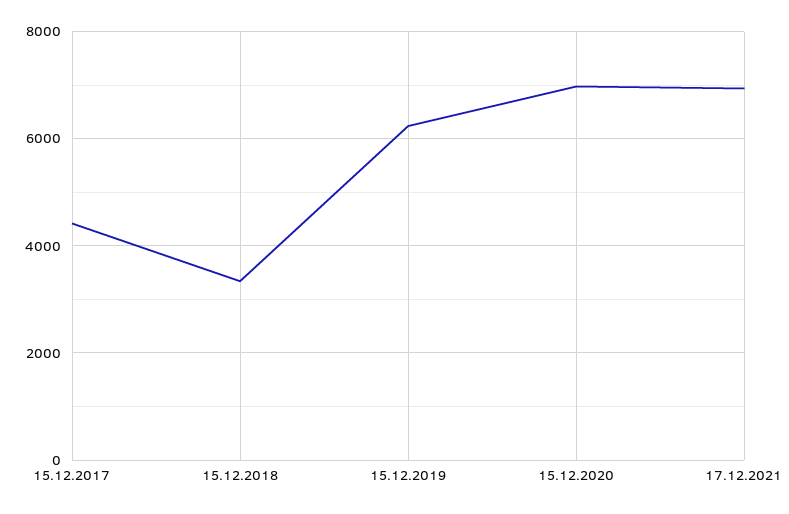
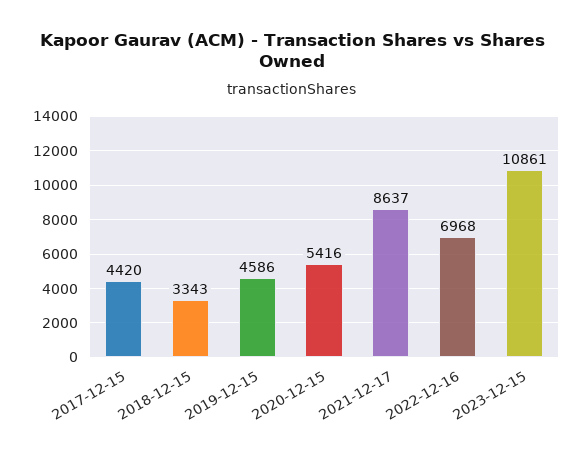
15.12.2019: 6200 -> 4586
15.12.2020: 7000 -> 5416
17.12.2021: 7000 -> 8637
2022-12-16: none -> 6968
2023-12-15: none -> 10861

